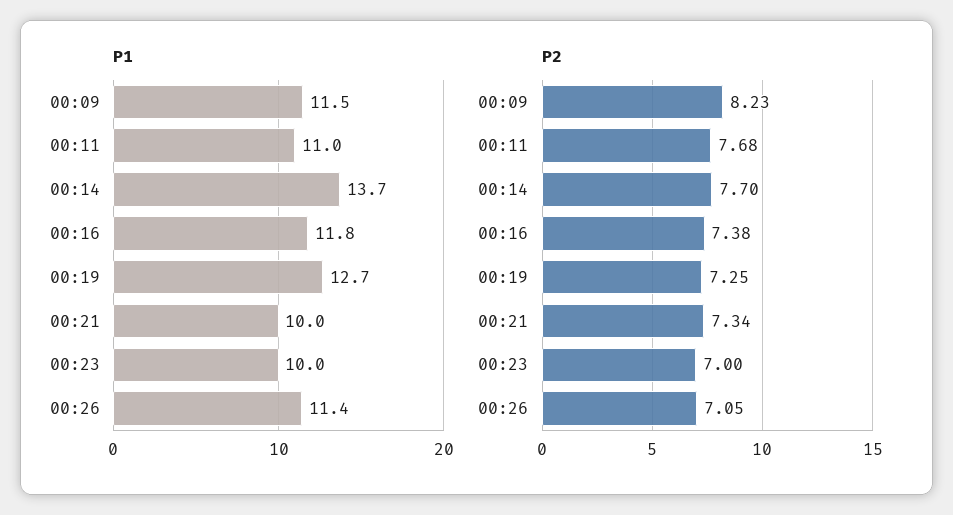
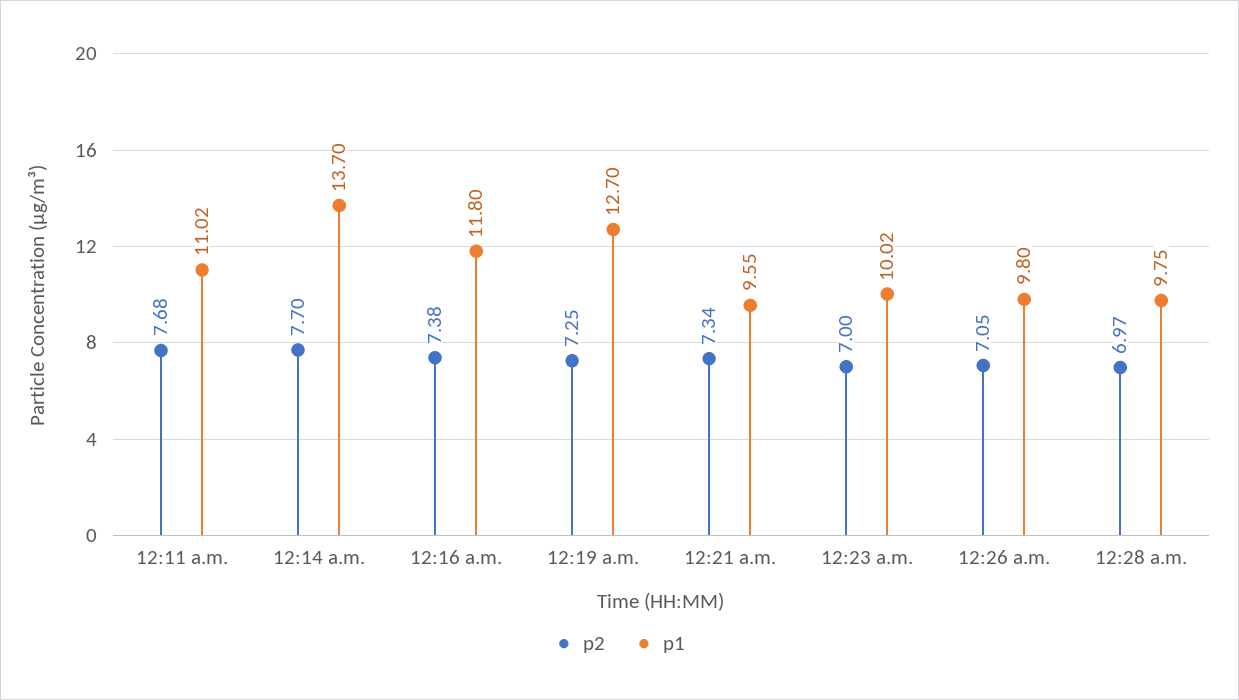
P1, 00:09: 11.5 -> none
P1, 00:21: 10 -> 9.55
P1, 00:26: 11.4 -> 9.8
P2, 00:09: 8.23 -> none
P2, 12:28 a.m.: none -> 6.97
P1, 12:28 a.m.: none -> 9.75

